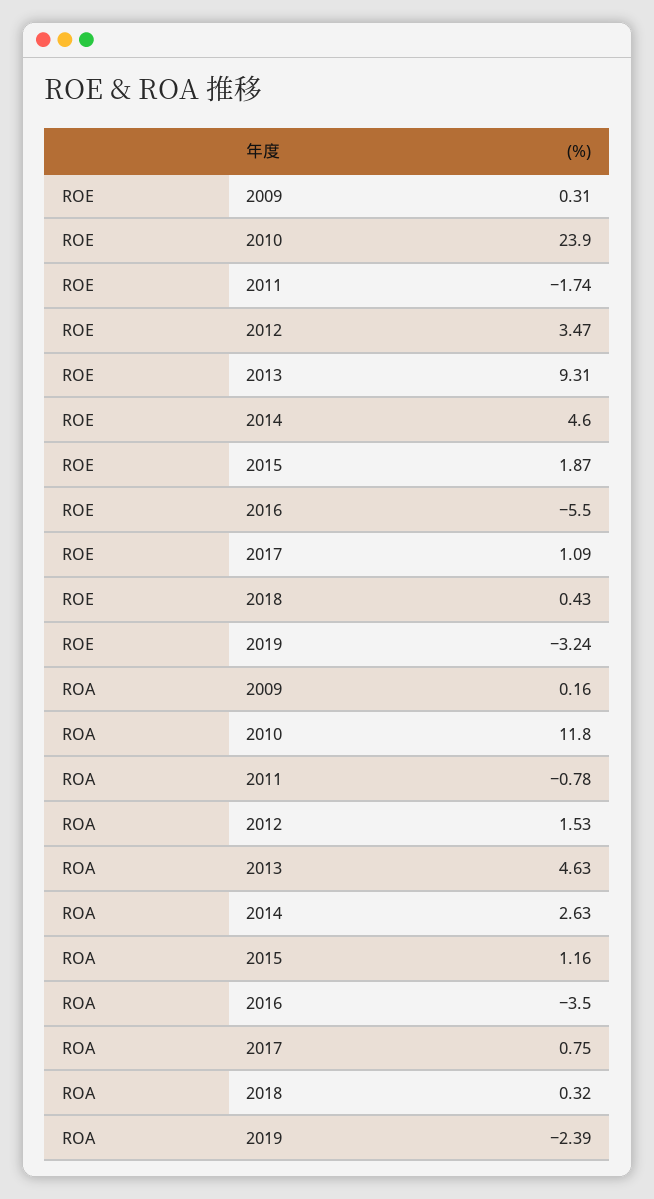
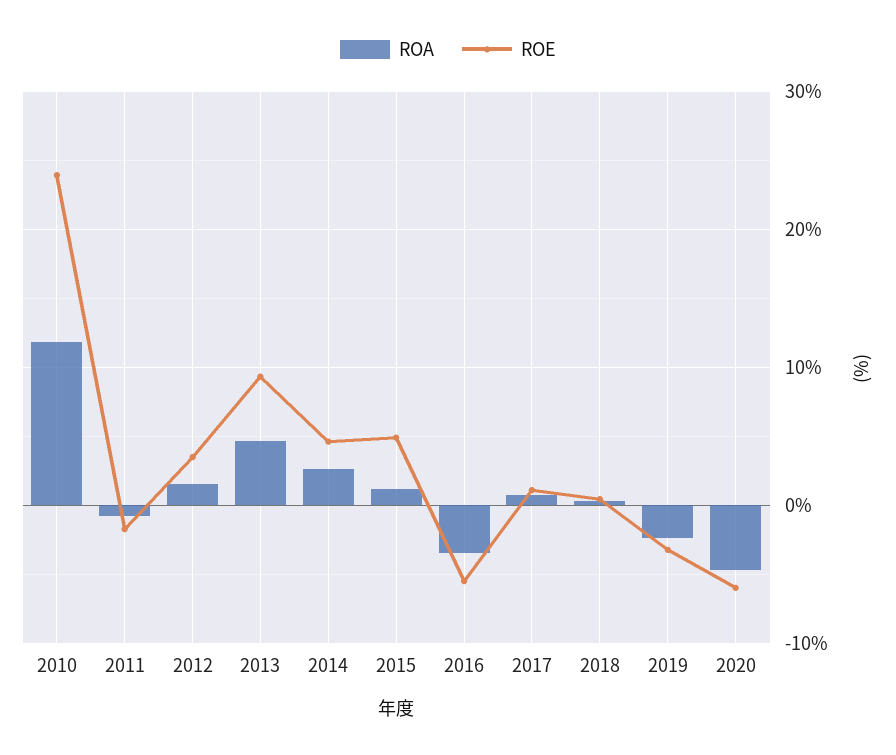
ROE, 2009: 0.31 -> none
ROE, 2015: 1.87 -> 5
ROA, 2009: 0.16 -> none
ROA, 2020: none -> -5
ROE, 2020: none -> -6

